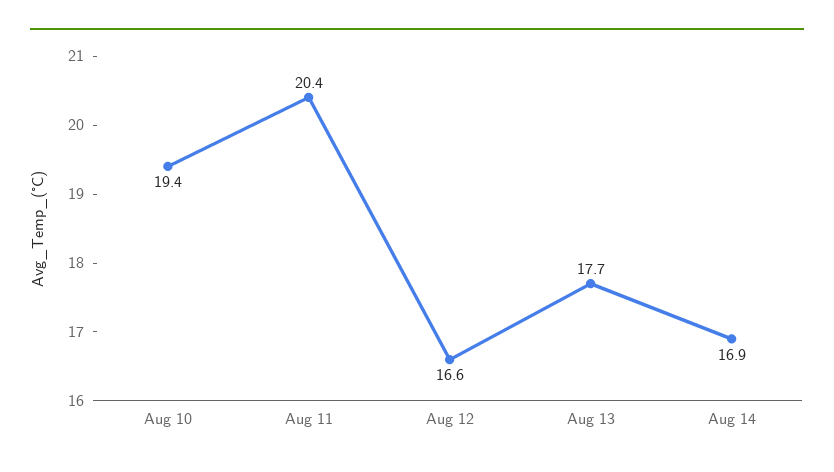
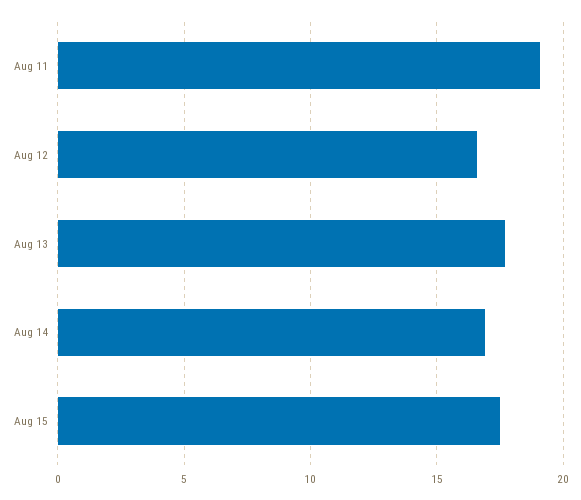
Aug 10: 19.4 -> none
Aug 11: 20.4 -> 19
Aug 15: none -> 17.5

